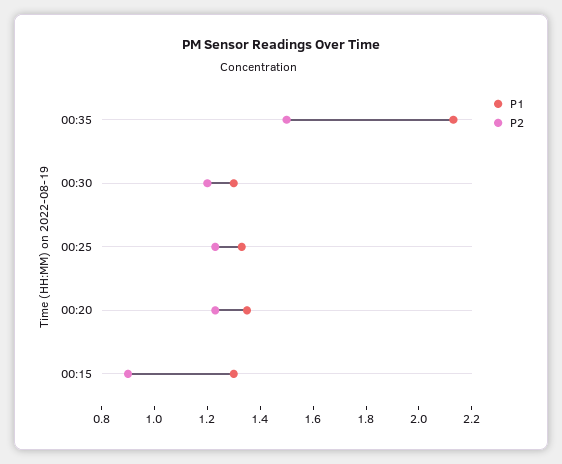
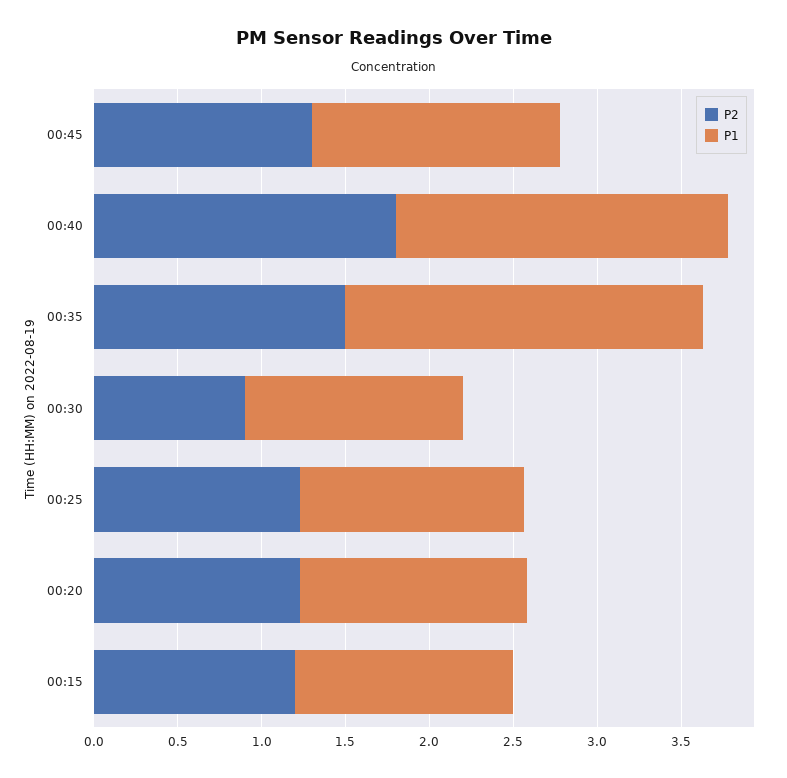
P2, 00:30: 1.2 -> 0.9
P2, 00:15: 0.9 -> 1.2
P2, 00:45: none -> 1.3
P1, 00:45: none -> 1.5
P2, 00:40: none -> 1.8
P1, 00:40: none -> 2

